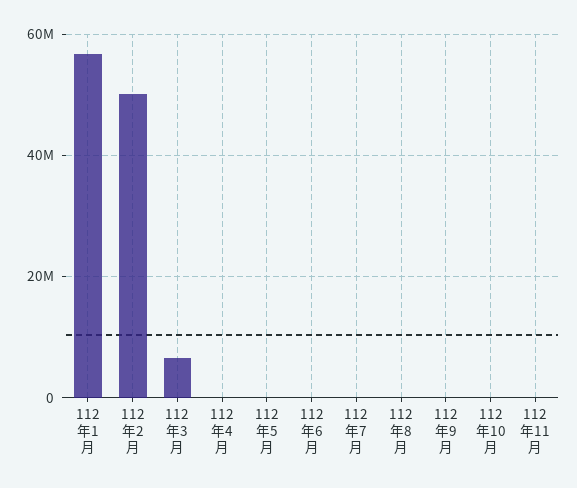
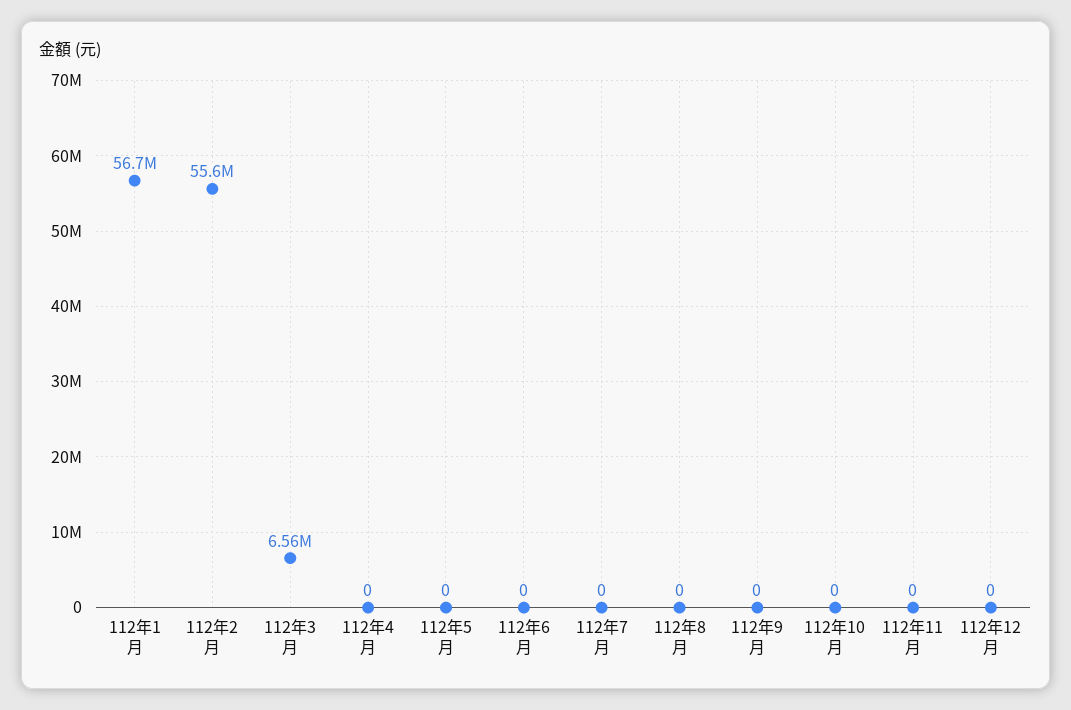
112年2月: 50000000 -> 55600000
112年12月: none -> 0

